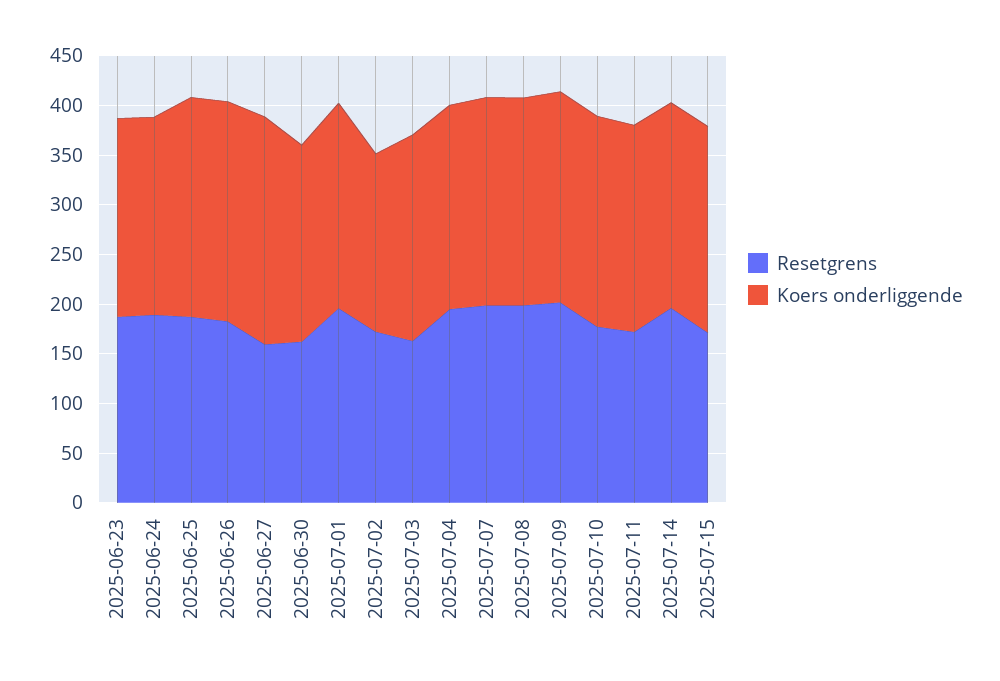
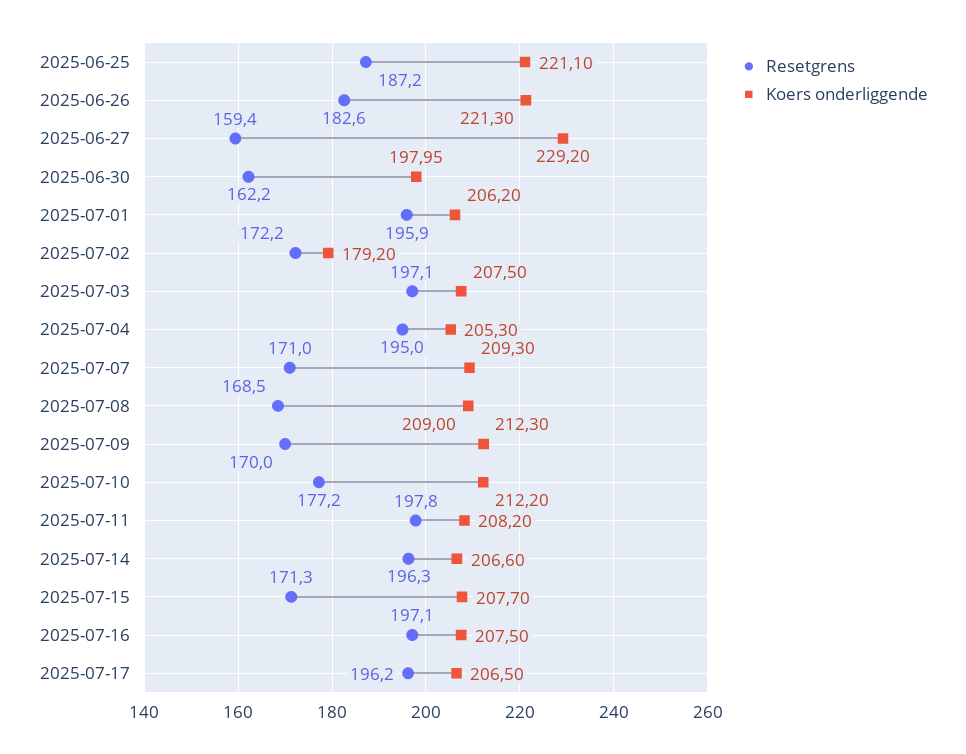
Resetgrens, 2025-06-23: 190 -> none
Koers onderliggende, 2025-06-23: 200 -> none
Resetgrens, 2025-06-24: 190 -> none
Koers onderliggende, 2025-06-24: 200 -> none
Resetgrens, 2025-07-03: 160 -> 197.1
Resetgrens, 2025-07-07: 200 -> 171
Resetgrens, 2025-07-08: 200 -> 168.5
Resetgrens, 2025-07-09: 200 -> 170
Resetgrens, 2025-07-11: 170 -> 197.8
Resetgrens, 2025-07-16: none -> 197.1
Koers onderliggende, 2025-07-16: none -> 207.5
Resetgrens, 2025-07-17: none -> 196.2
Koers onderliggende, 2025-07-17: none -> 206.5

